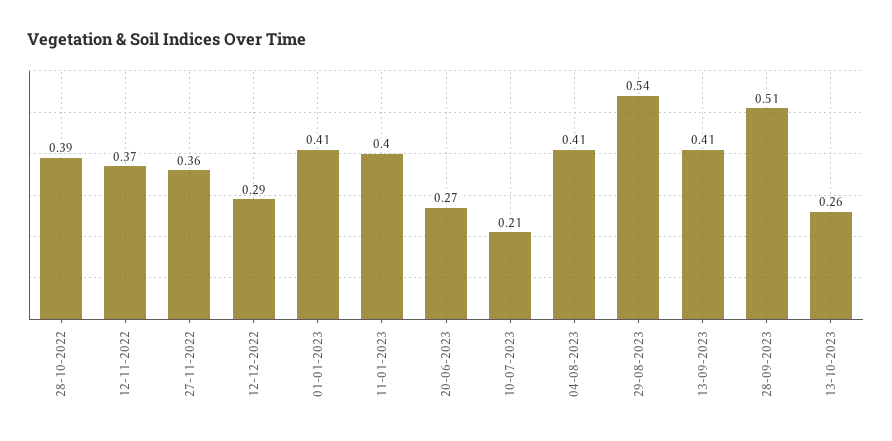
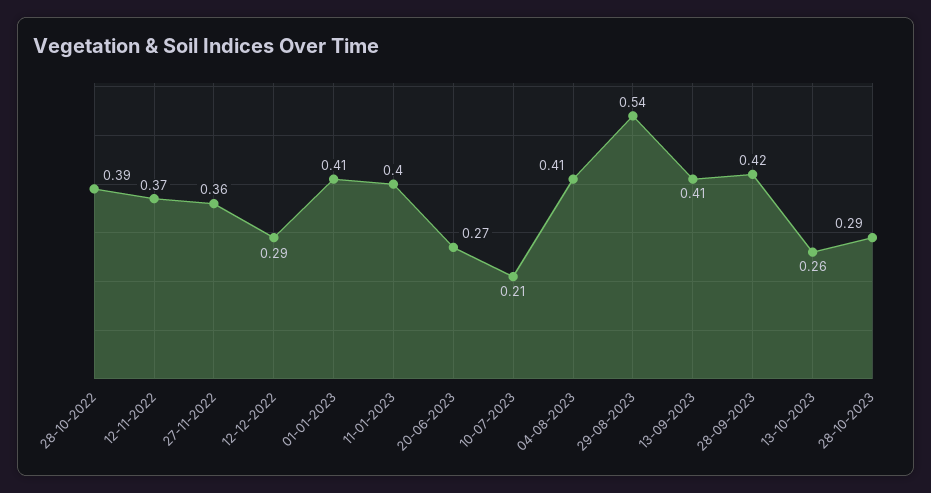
28-09-2023: 0.51 -> 0.42
28-10-2023: none -> 0.29

